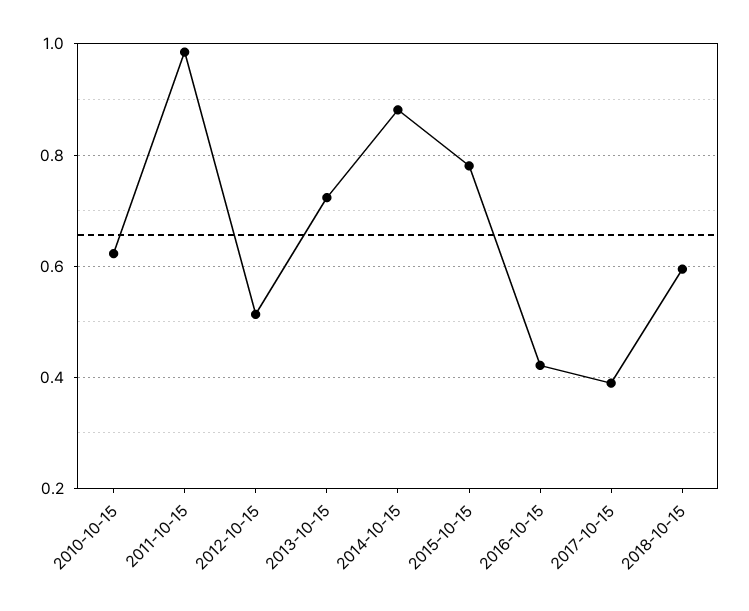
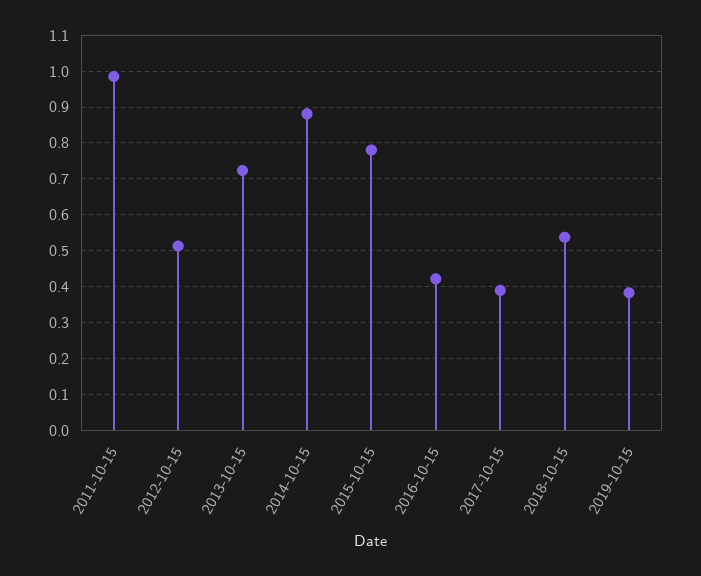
2010-10-15: 0.62 -> none
2018-10-15: 0.6 -> 0.54
2019-10-15: none -> 0.38

